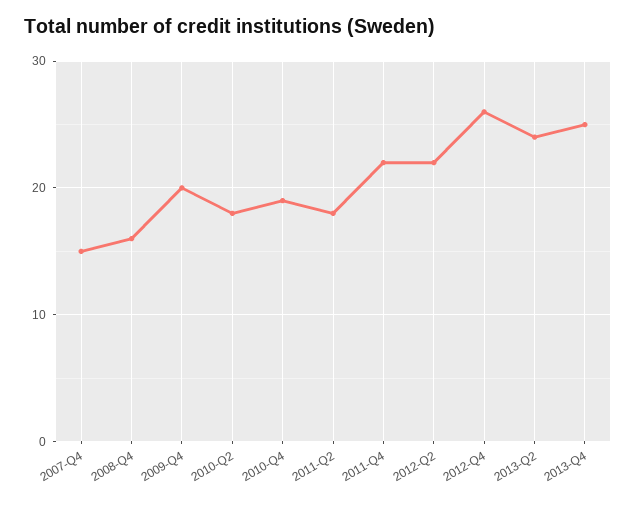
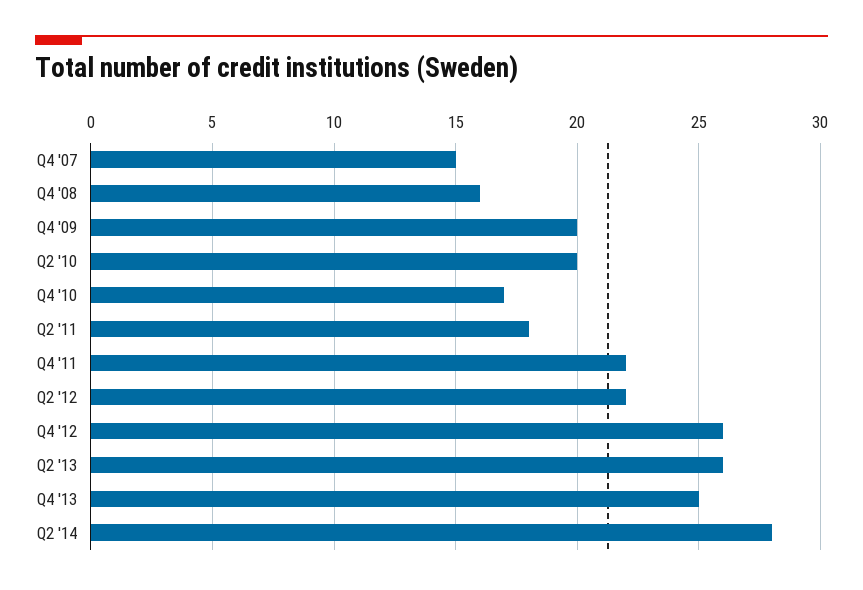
2010-Q2: 18 -> 20
2010-Q4: 19 -> 17
2013-Q2: 24 -> 26
Q2 '14: none -> 28

